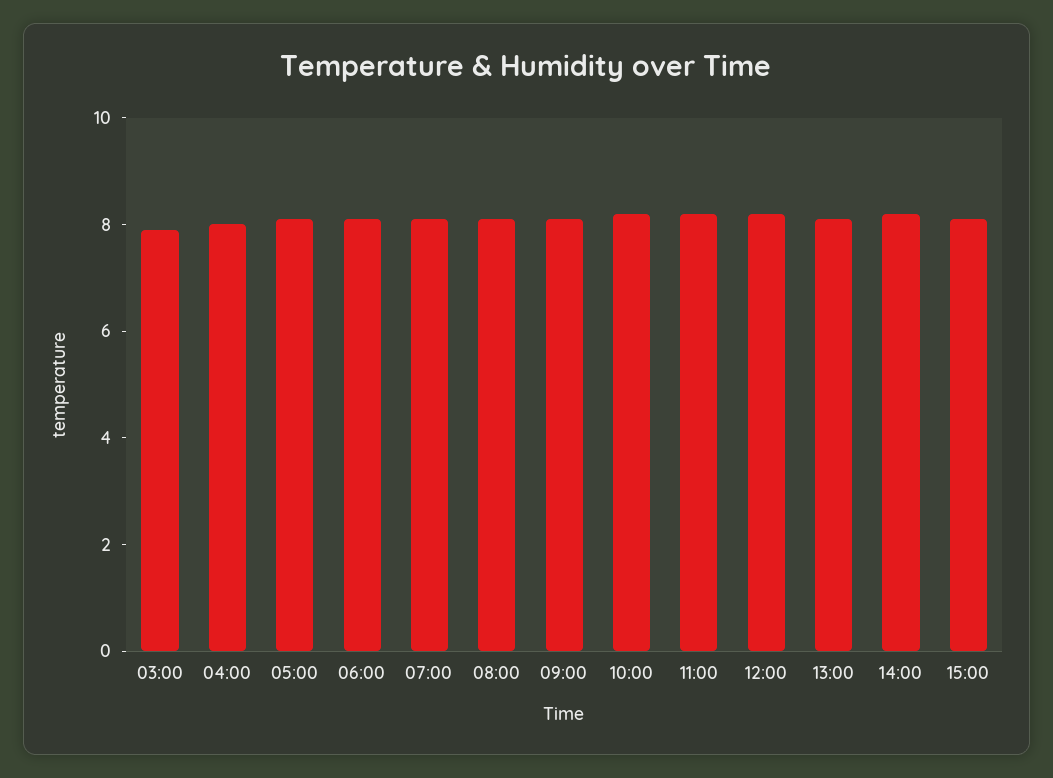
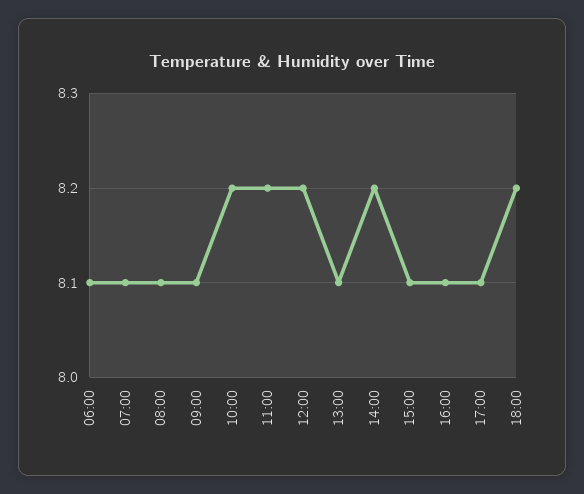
03:00: 8 -> none
04:00: 8 -> none
05:00: 8 -> none
16:00: none -> 8.1
17:00: none -> 8.1
18:00: none -> 8.2

